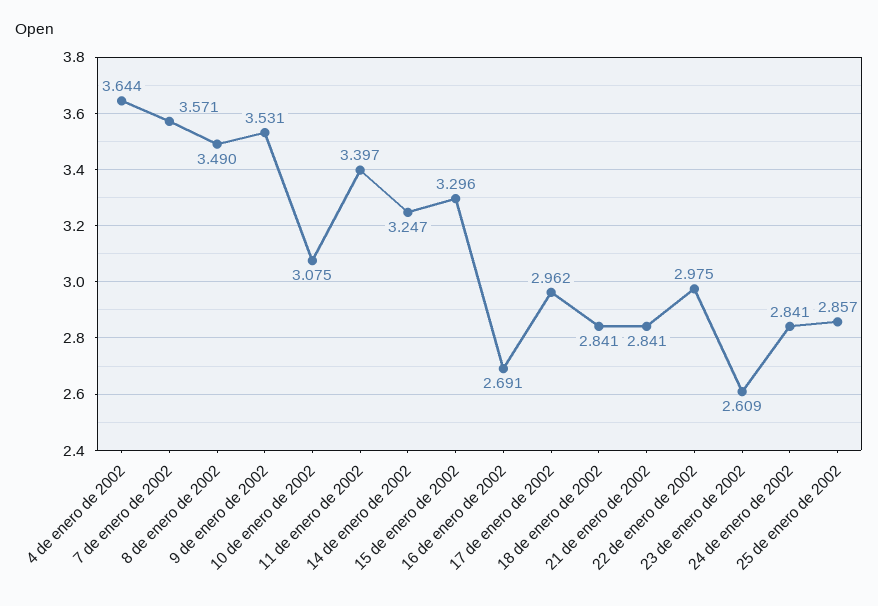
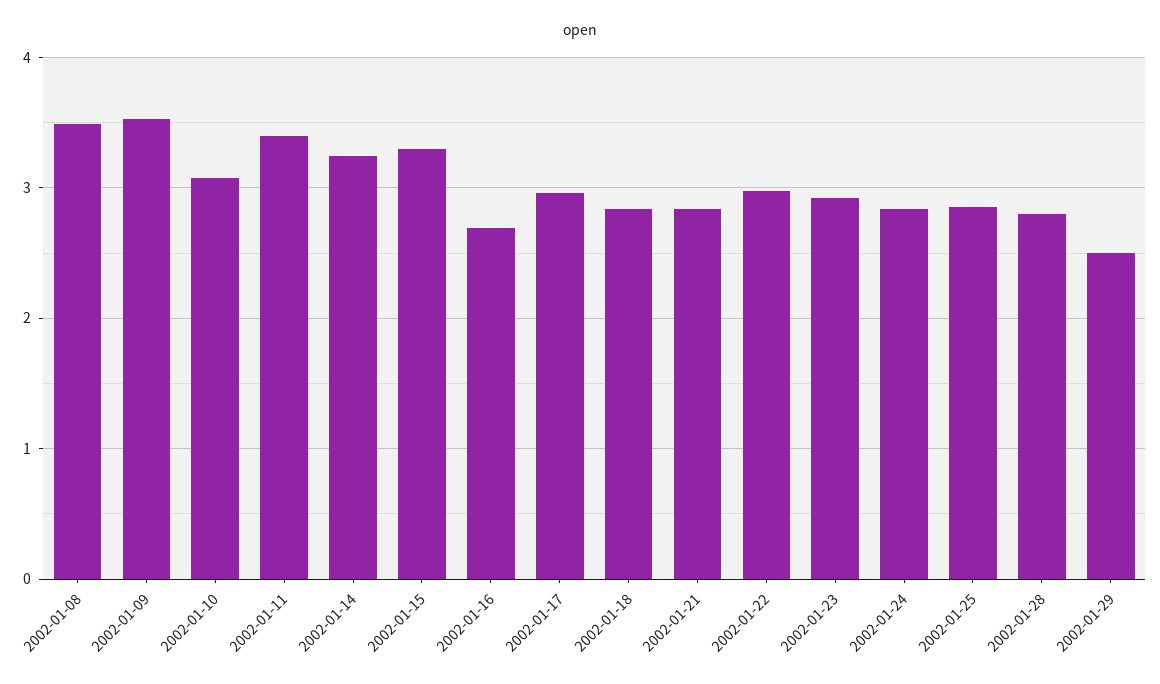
4 de enero de 2002: 3.644 -> none
7 de enero de 2002: 3.571 -> none
23 de enero de 2002: 2.609 -> 2.9
2002-01-28: none -> 2.8
2002-01-29: none -> 2.5

